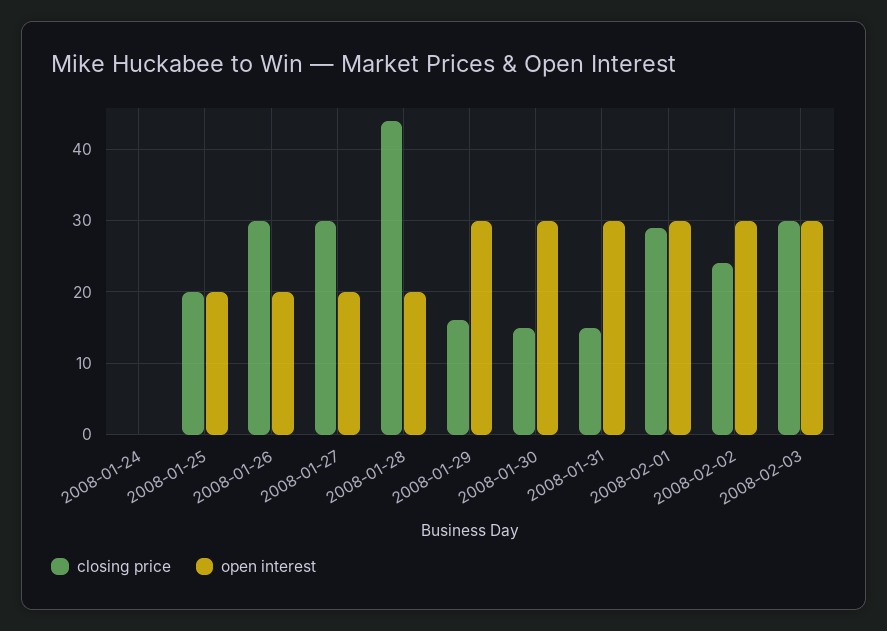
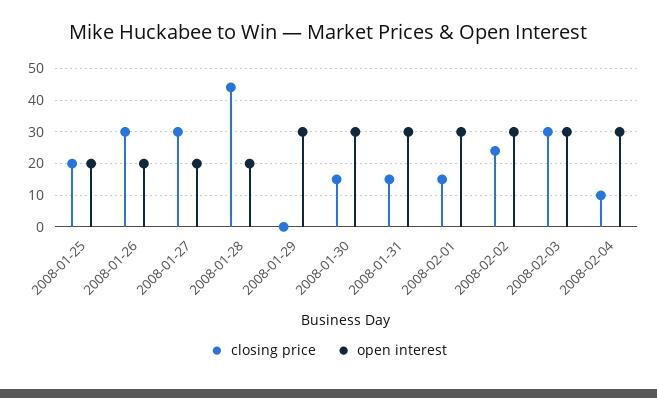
closing price, 2008-01-24: 0 -> none
open interest, 2008-01-24: 0 -> none
closing price, 2008-01-29: 16 -> 0
closing price, 2008-02-01: 29 -> 15
closing price, 2008-02-04: none -> 10
open interest, 2008-02-04: none -> 30

